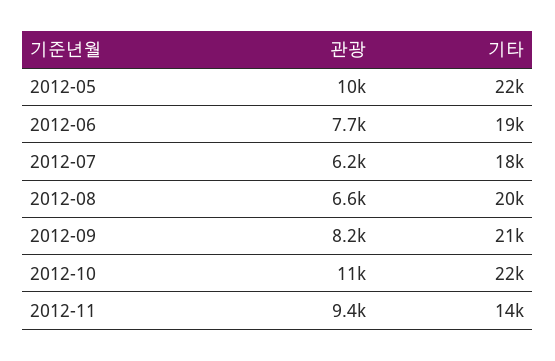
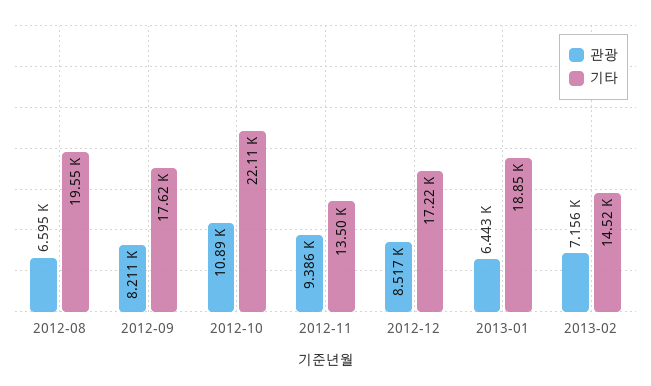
관광, 2012-05: 10000 -> none
기타, 2012-05: 22000 -> none
관광, 2012-06: 7700 -> none
기타, 2012-06: 19000 -> none
관광, 2012-07: 6200 -> none
기타, 2012-07: 18000 -> none
기타, 2012-09: 21000 -> 17620
관광, 2012-12: none -> 8517
기타, 2012-12: none -> 17220
관광, 2013-01: none -> 6443
기타, 2013-01: none -> 18850
관광, 2013-02: none -> 7156
기타, 2013-02: none -> 14520

